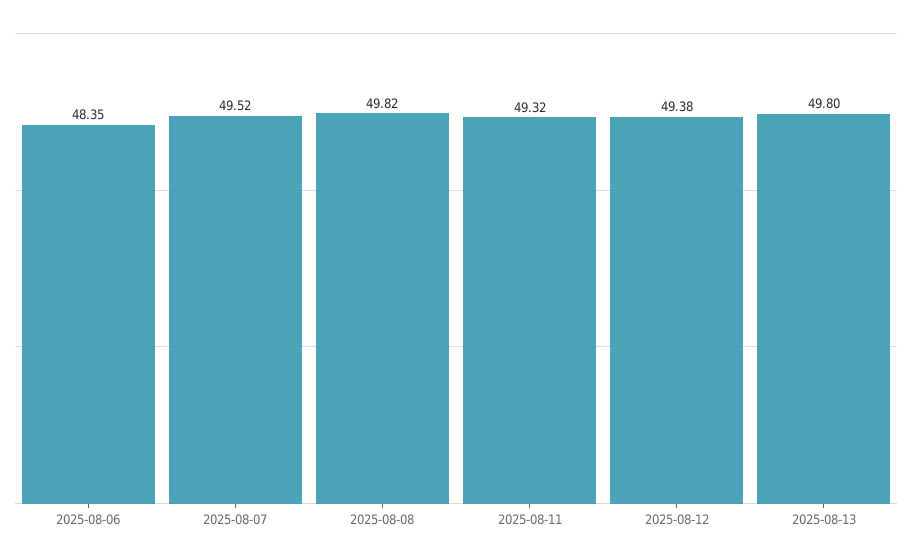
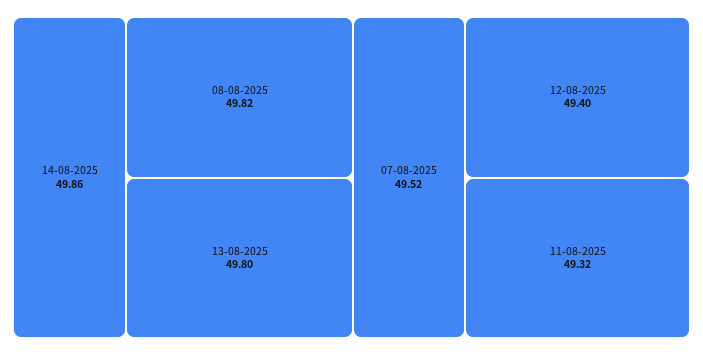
2025-08-06: 48.35 -> none
2025-08-12: 49.38 -> 49.4
14-08-2025: none -> 49.86

